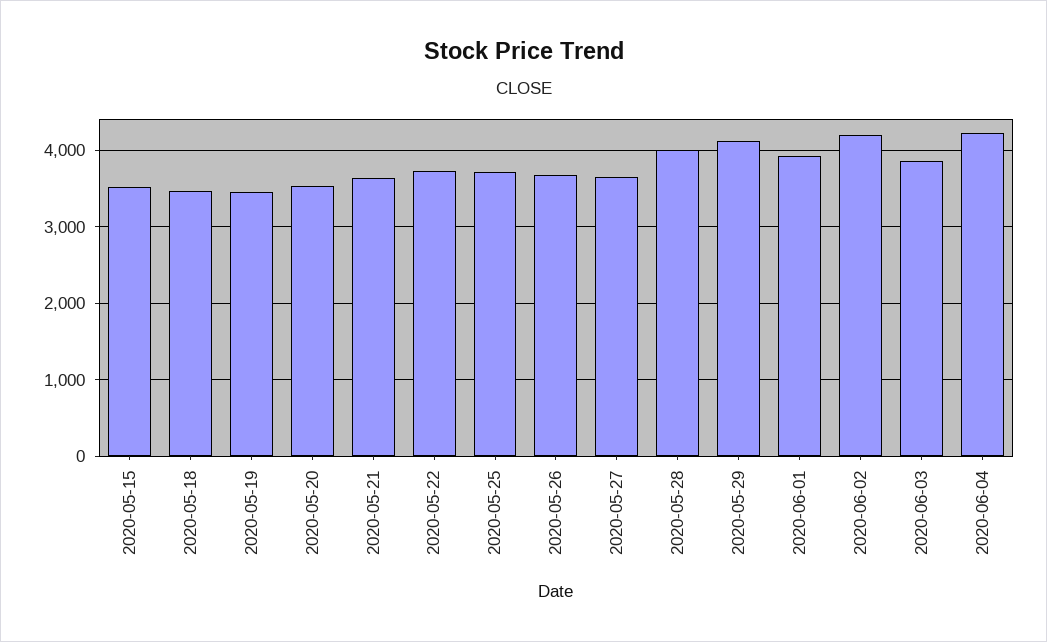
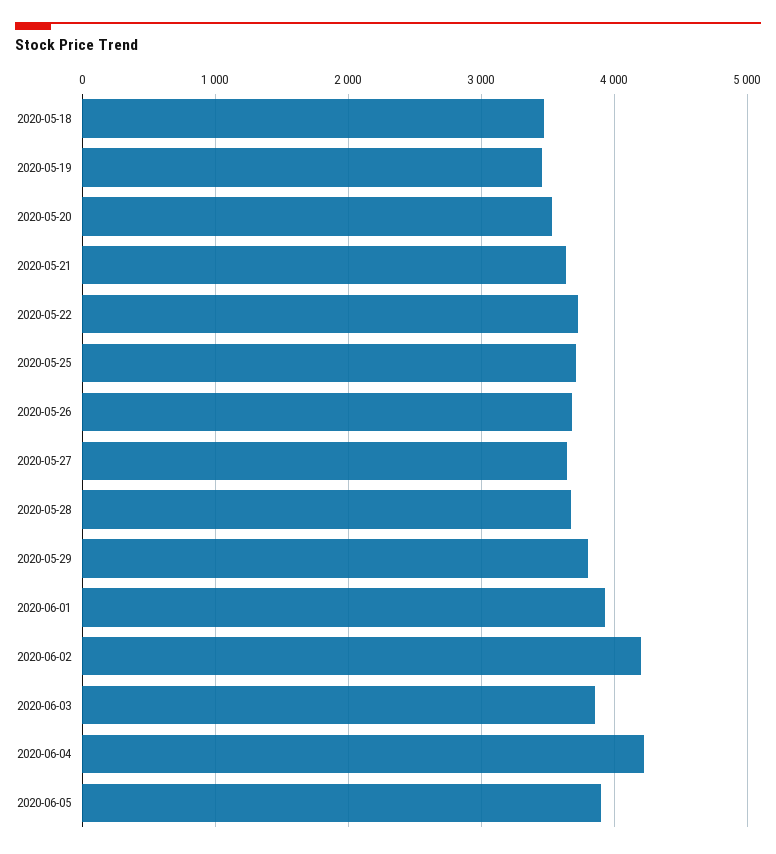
2020-05-15: 3500 -> none
2020-05-28: 4000 -> 3700
2020-05-29: 4100 -> 3800
2020-06-05: none -> 3900

